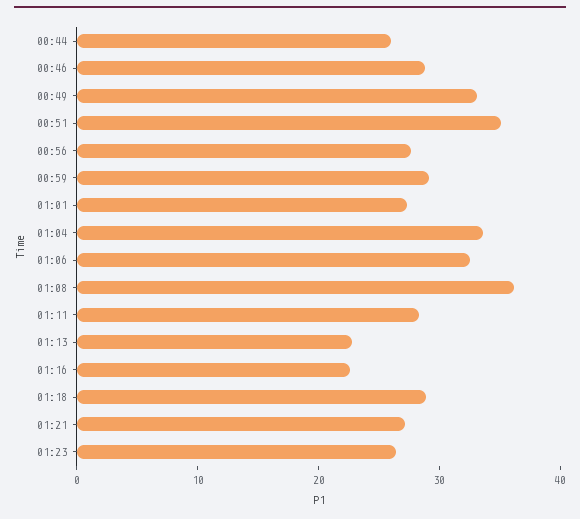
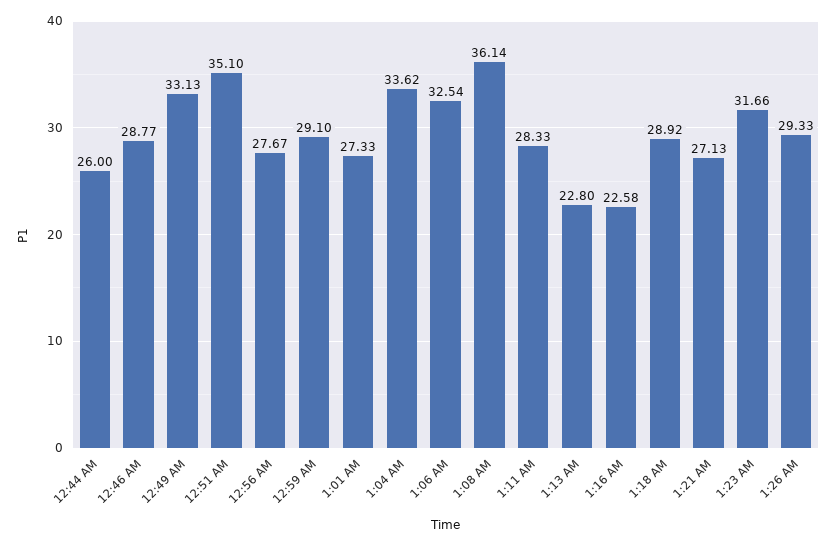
01:23: 26 -> 31.66
1:26 AM: none -> 29.33

